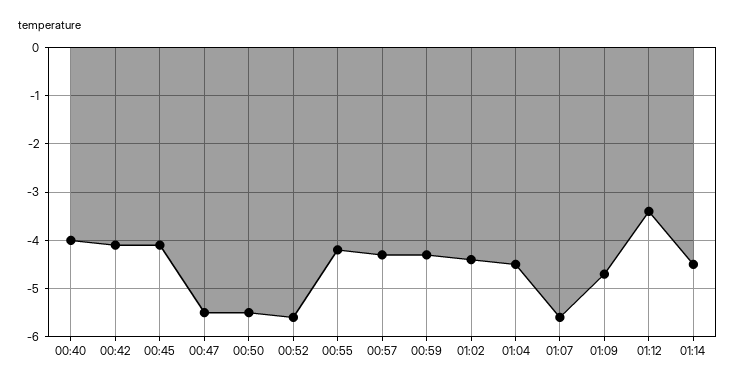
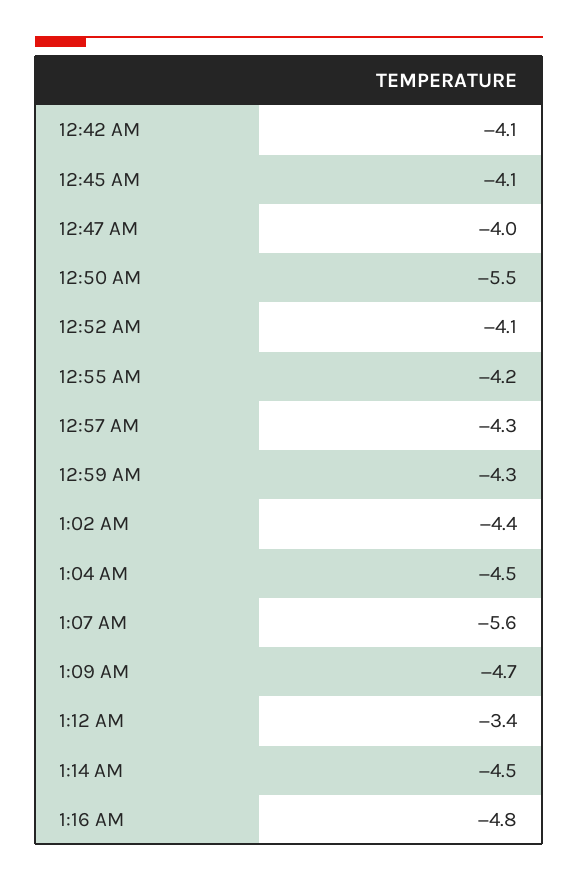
00:40: -4 -> none
00:47: -5.5 -> -4
00:52: -5.5 -> -4.1
1:16 AM: none -> -4.8

